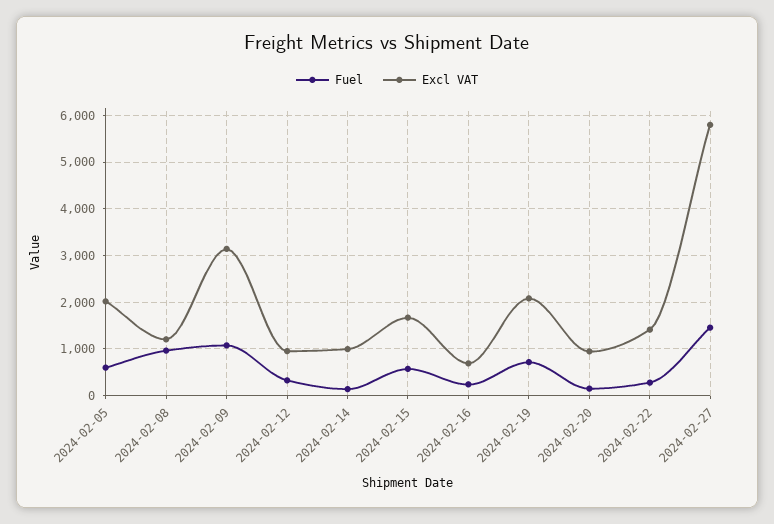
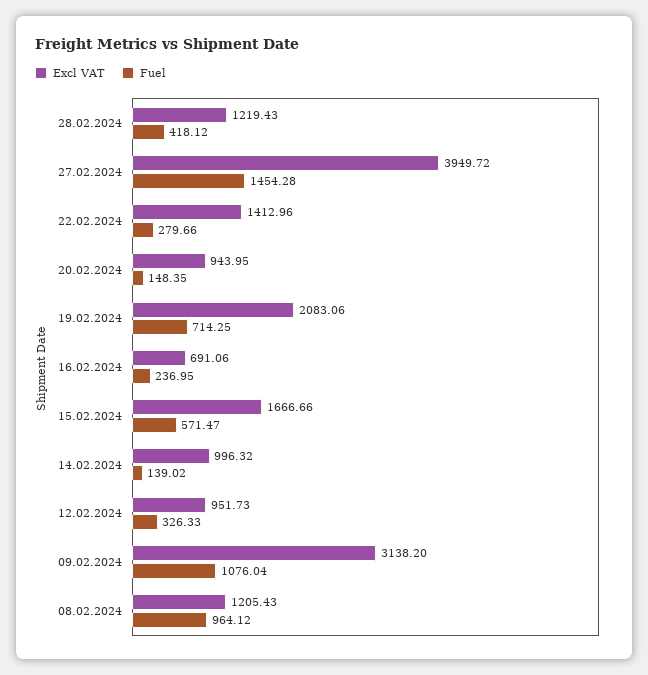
Fuel, 2024-02-05: 600 -> none
Excl VAT, 2024-02-05: 2000 -> none
Excl VAT, 2024-02-27: 5800 -> 3949.72
Excl VAT, 28.02.2024: none -> 1219.43
Fuel, 28.02.2024: none -> 418.12

